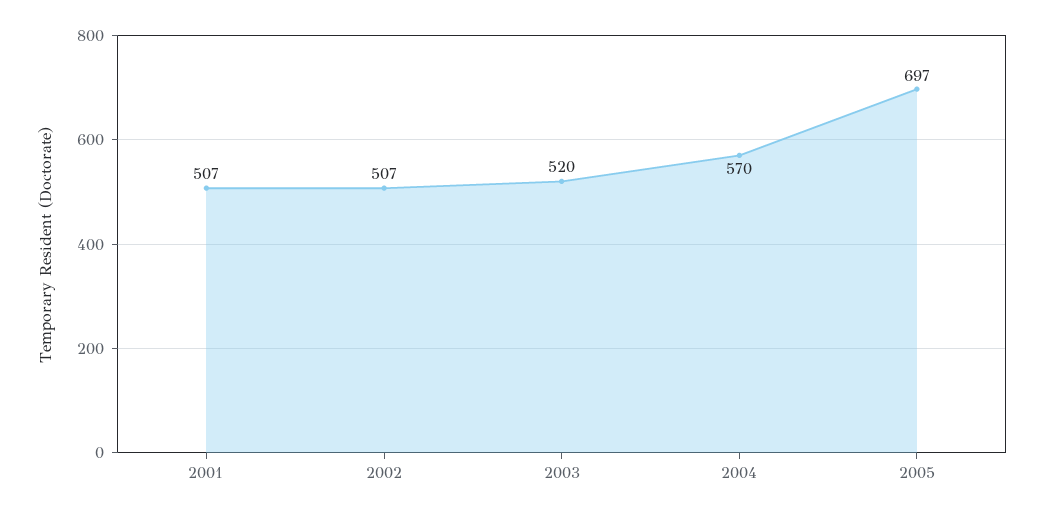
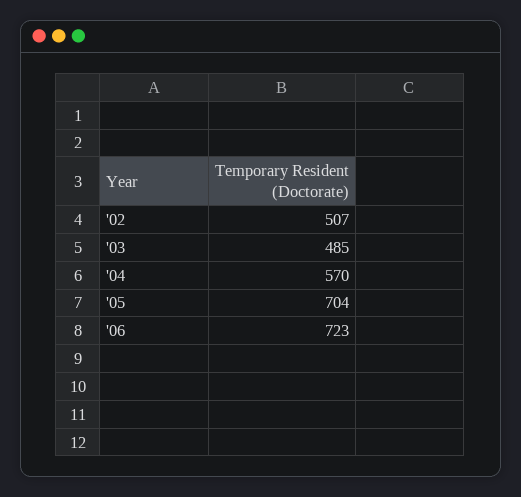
2001: 507 -> none
2003: 520 -> 485
2005: 697 -> 704
'06: none -> 723

